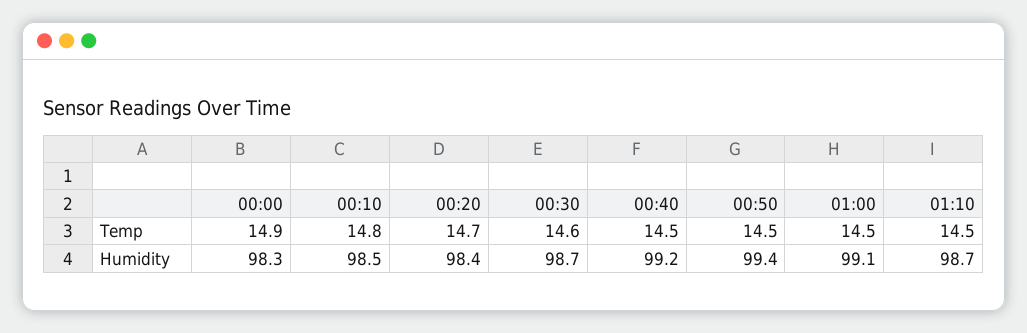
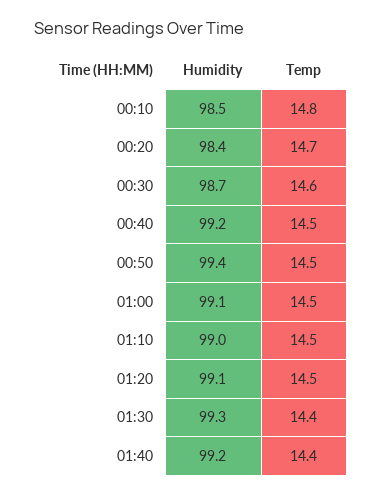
00:00, Temp: 14.9 -> none
00:00, Humidity: 98.3 -> none
01:10, Humidity: 98.7 -> 99
01:20, Humidity: none -> 99.1
01:20, Temp: none -> 14.5
01:30, Humidity: none -> 99.3
01:30, Temp: none -> 14.4
01:40, Humidity: none -> 99.2
01:40, Temp: none -> 14.4

